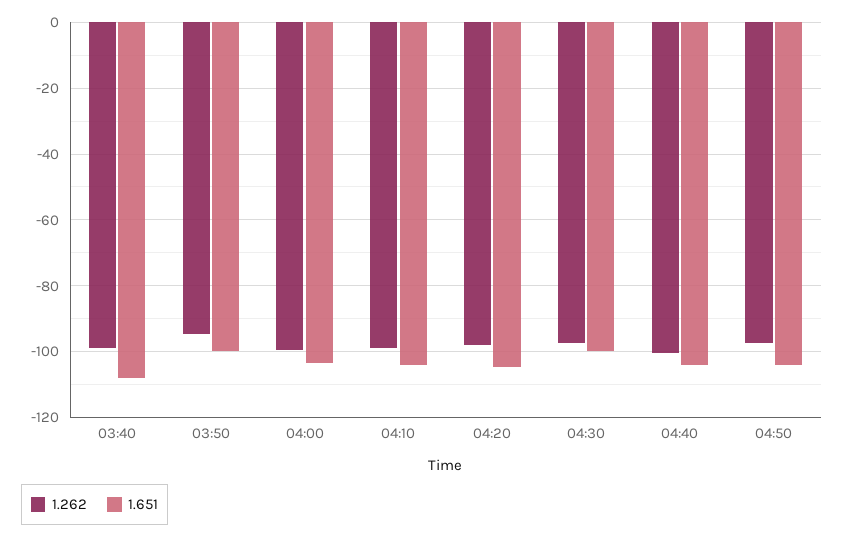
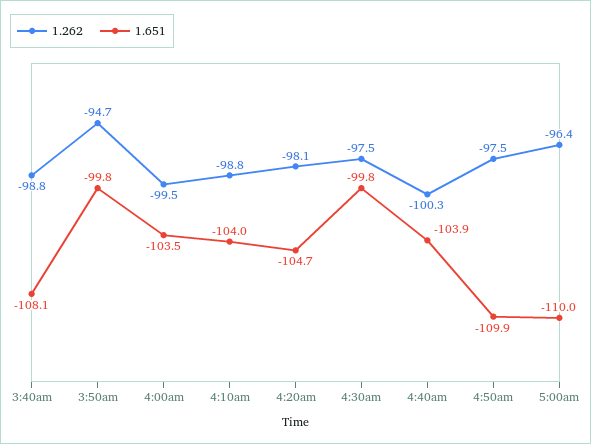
1.651, 04:50: -104 -> -109.9
1.262, 5:00am: none -> -96.4
1.651, 5:00am: none -> -110

